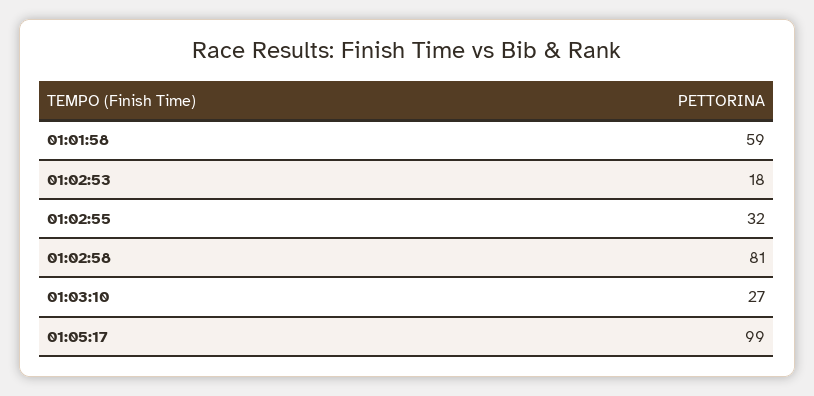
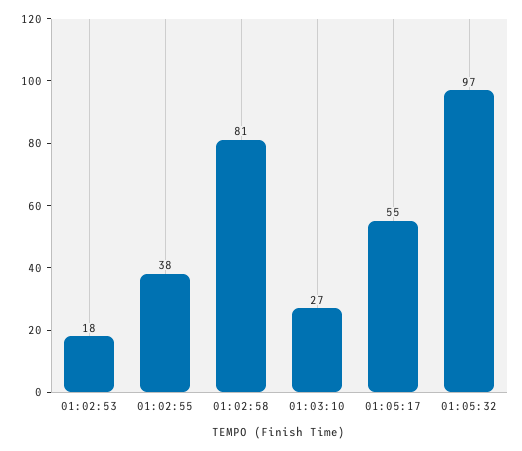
01:01:58: 59 -> none
01:02:55: 32 -> 38
01:05:17: 99 -> 55
01:05:32: none -> 97

